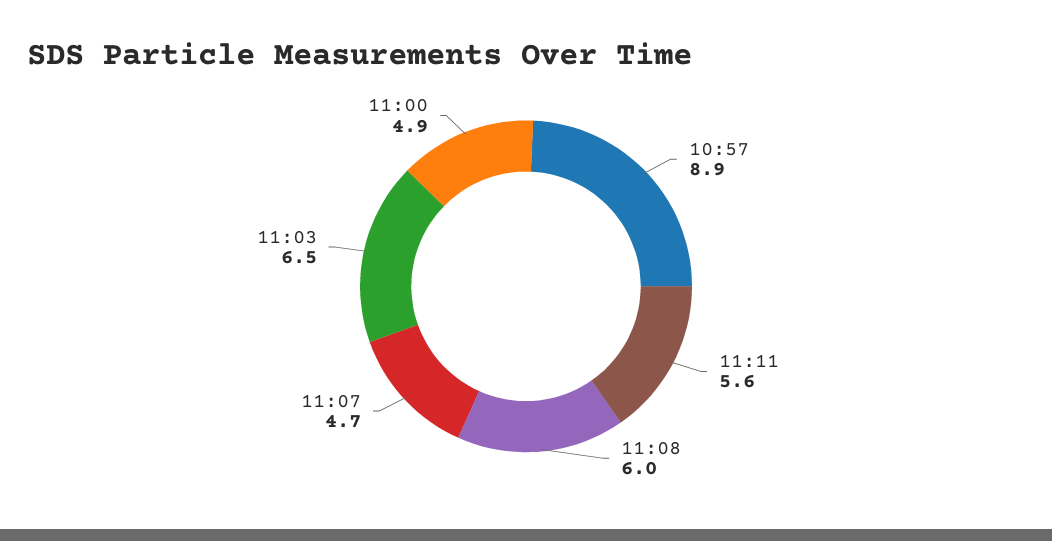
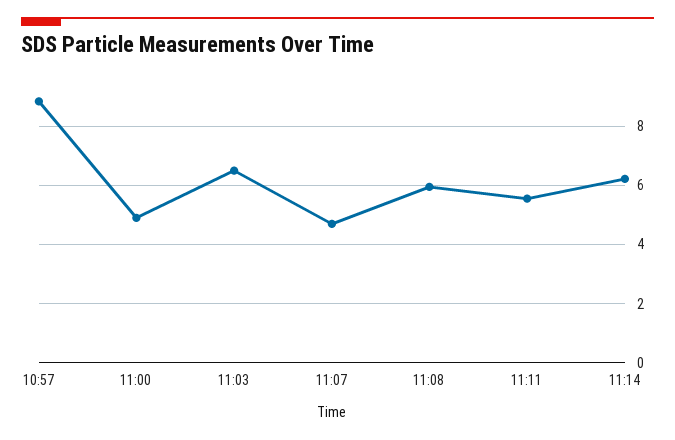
11:14: none -> 6.25

